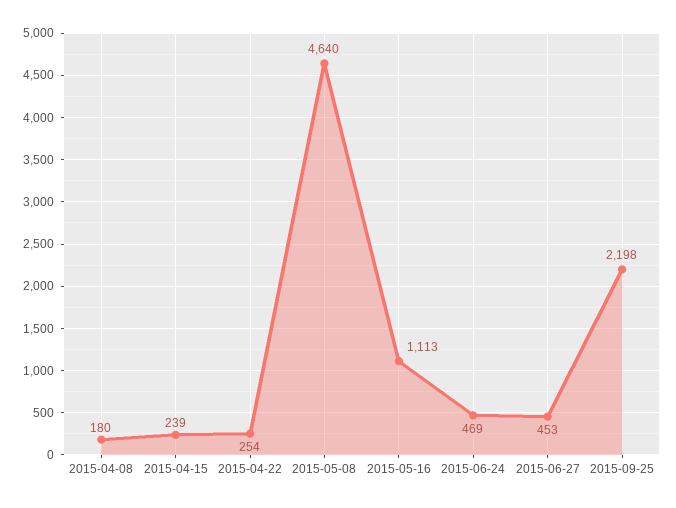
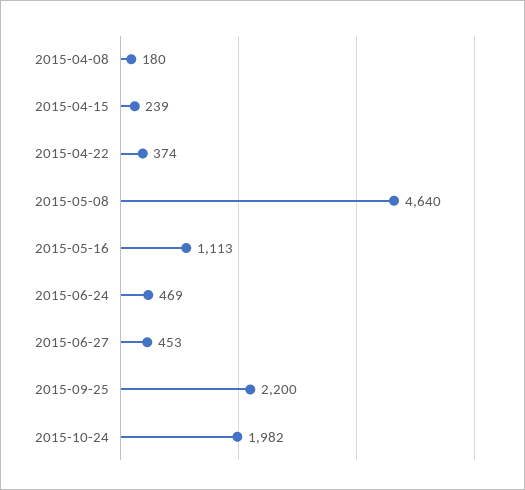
2015-04-22: 254 -> 374
2015-09-25: 2198 -> 2200
2015-10-24: none -> 1982

